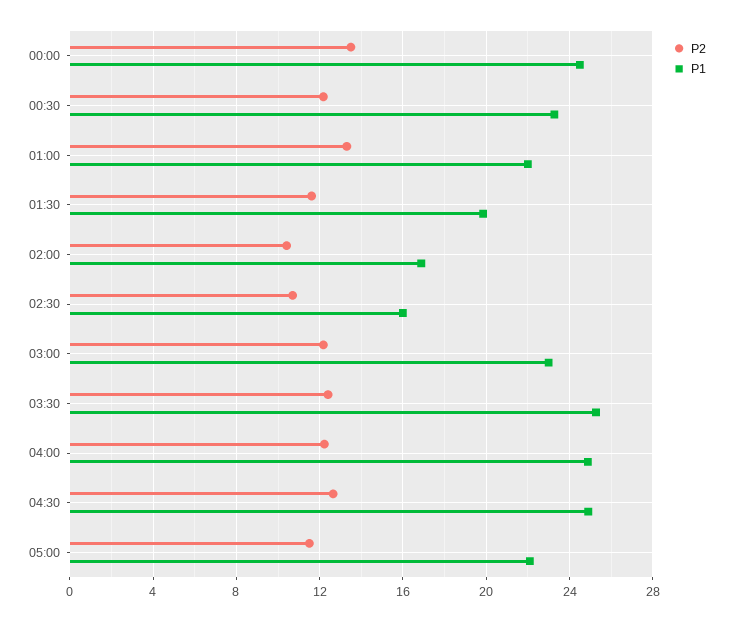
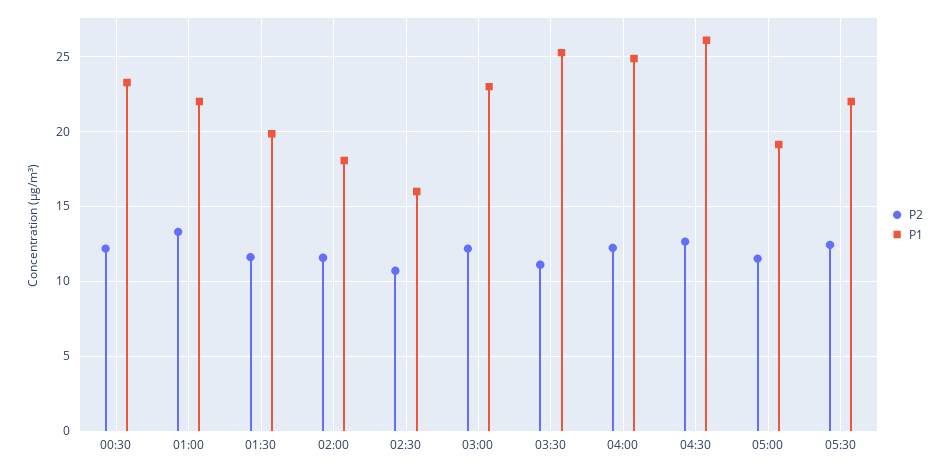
P2, 00:00: 13.5 -> none
P1, 00:00: 24.5 -> none
P2, 02:00: 10.5 -> 11.5
P1, 02:00: 17 -> 18
P2, 03:30: 12.5 -> 11
P1, 04:30: 25 -> 26
P1, 05:00: 22 -> 19
P2, 05:30: none -> 12.5
P1, 05:30: none -> 22

